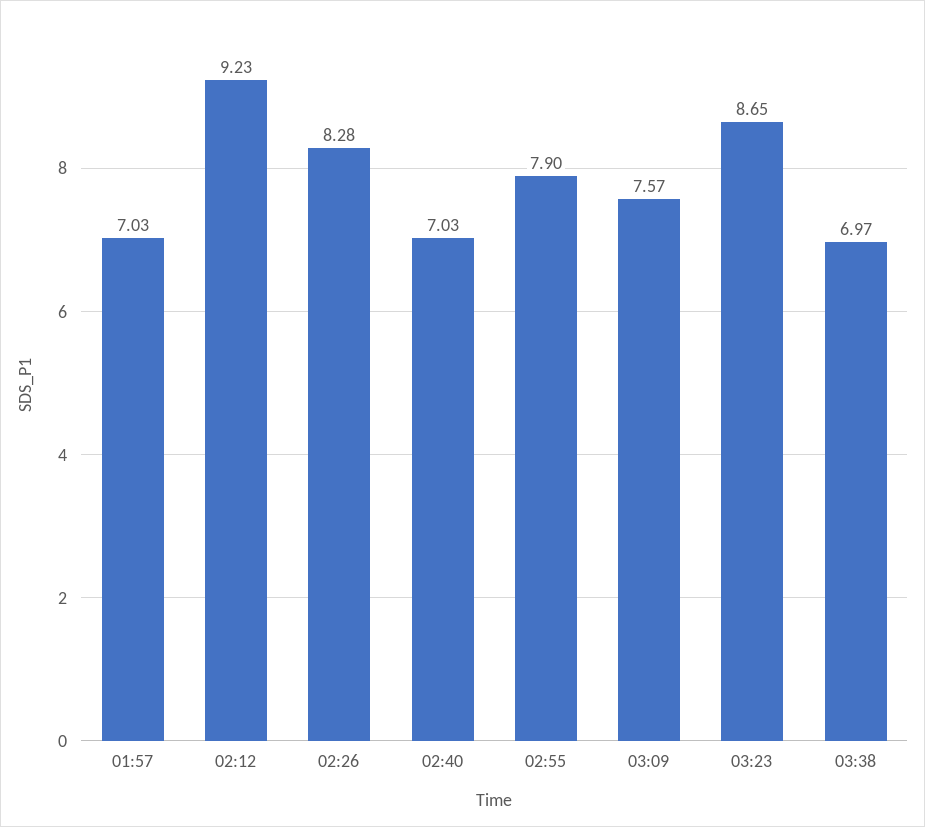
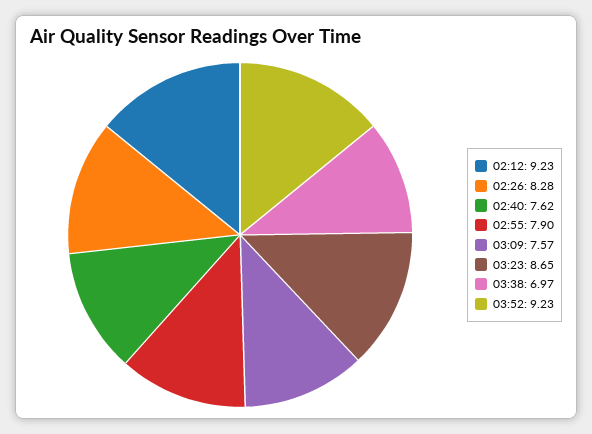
01:57: 7.03 -> none
02:40: 7.03 -> 7.62
03:52: none -> 9.23

